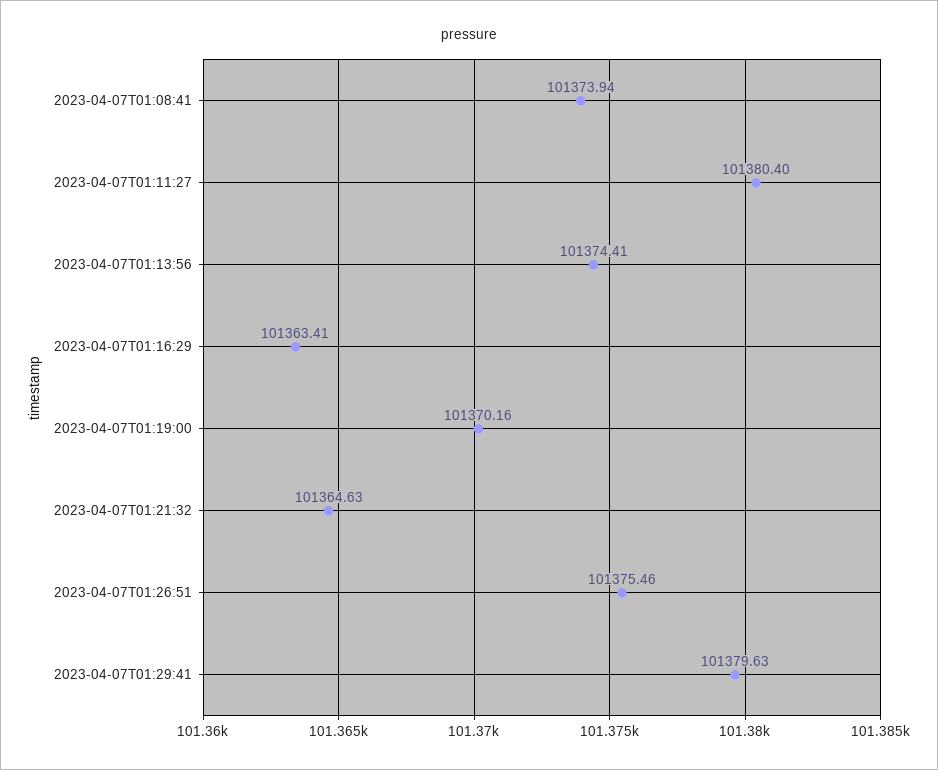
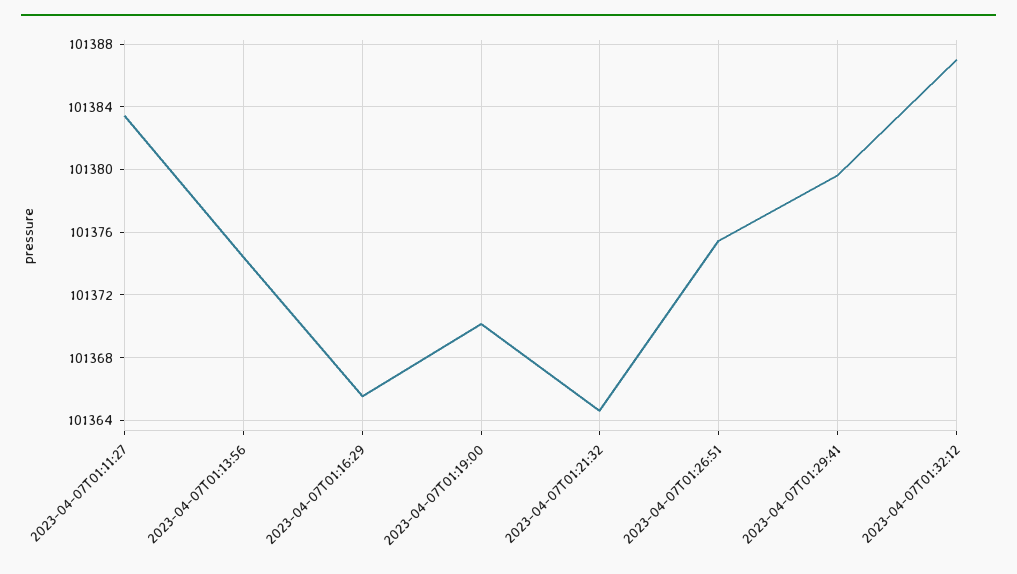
2023-04-07T01:08:41: 101373.94 -> none
2023-04-07T01:11:27: 101380.4 -> 101383.5
2023-04-07T01:16:29: 101363.41 -> 101365.5
2023-04-07T01:32:12: none -> 101387

